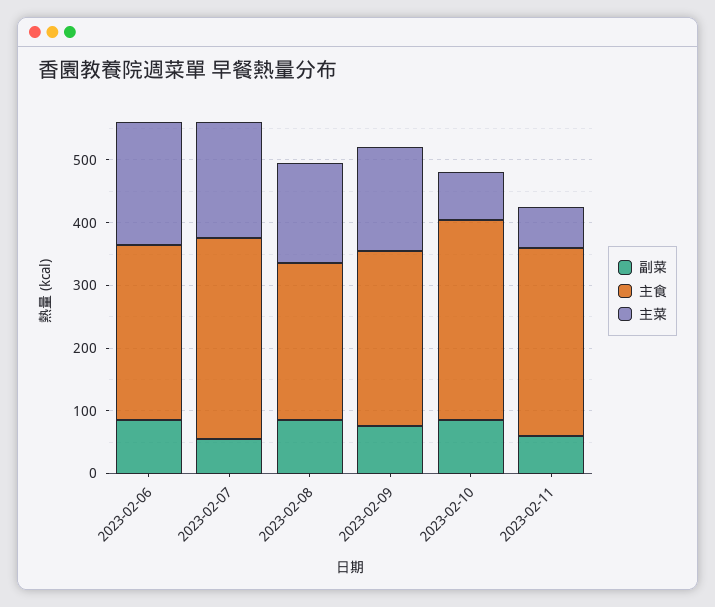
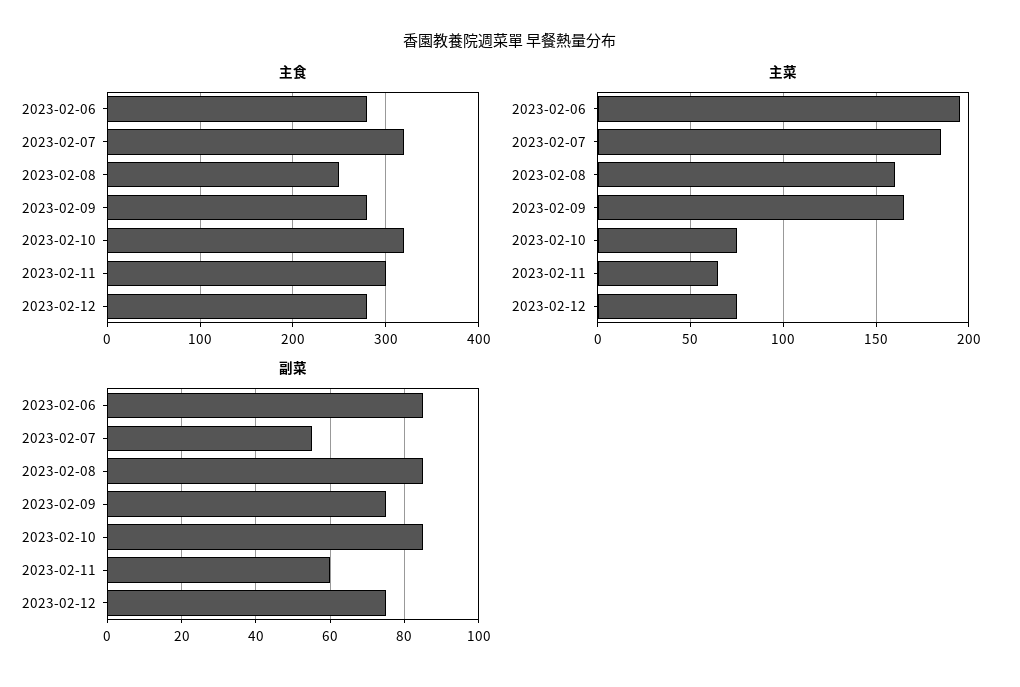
主食, 2023-02-12: none -> 280
主菜, 2023-02-12: none -> 75
副菜, 2023-02-12: none -> 75

